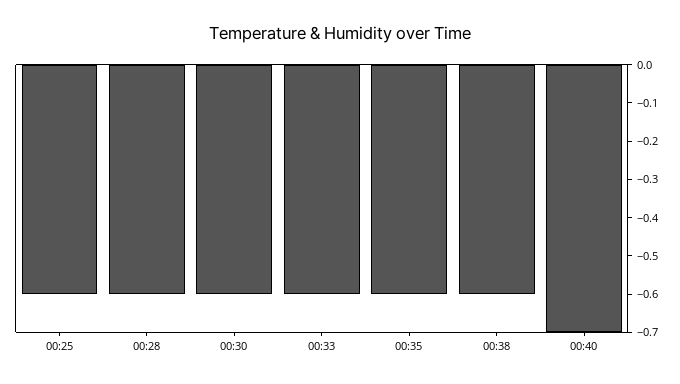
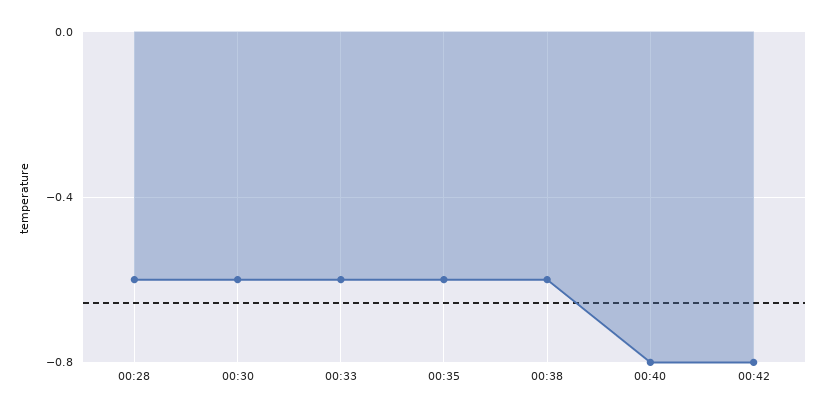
00:25: -0.6 -> none
00:40: -0.7 -> -0.8
00:42: none -> -0.8

